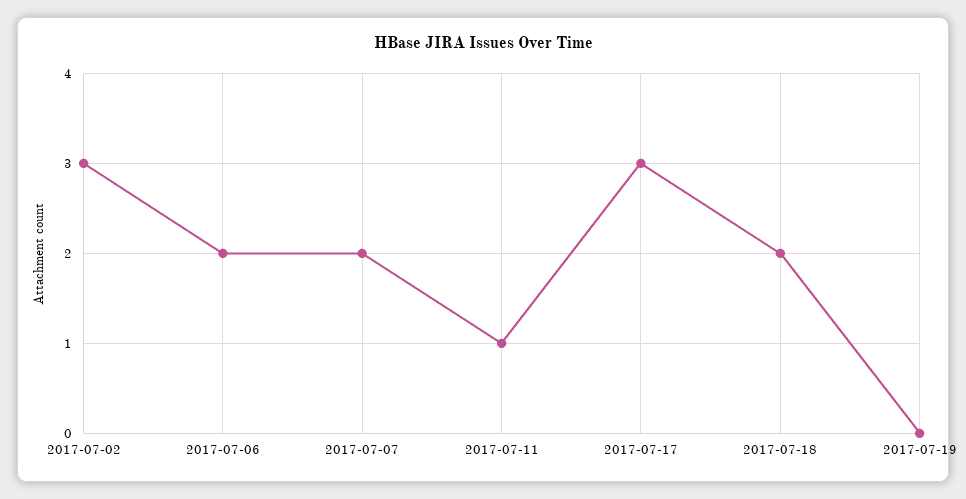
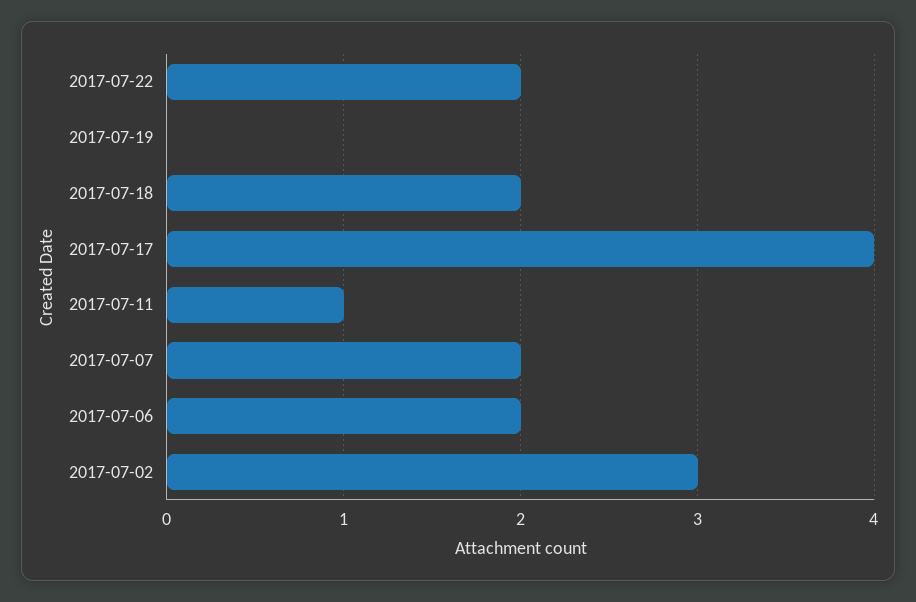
2017-07-17: 3 -> 4
2017-07-22: none -> 2

